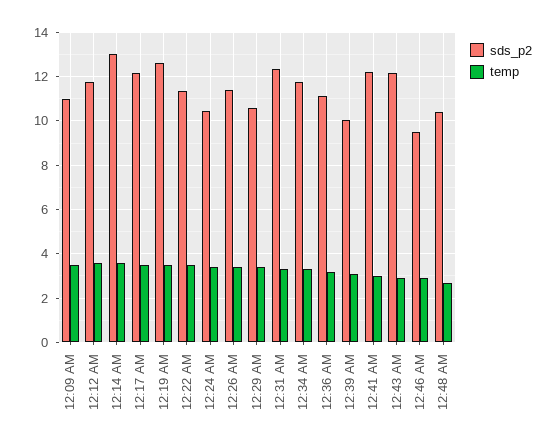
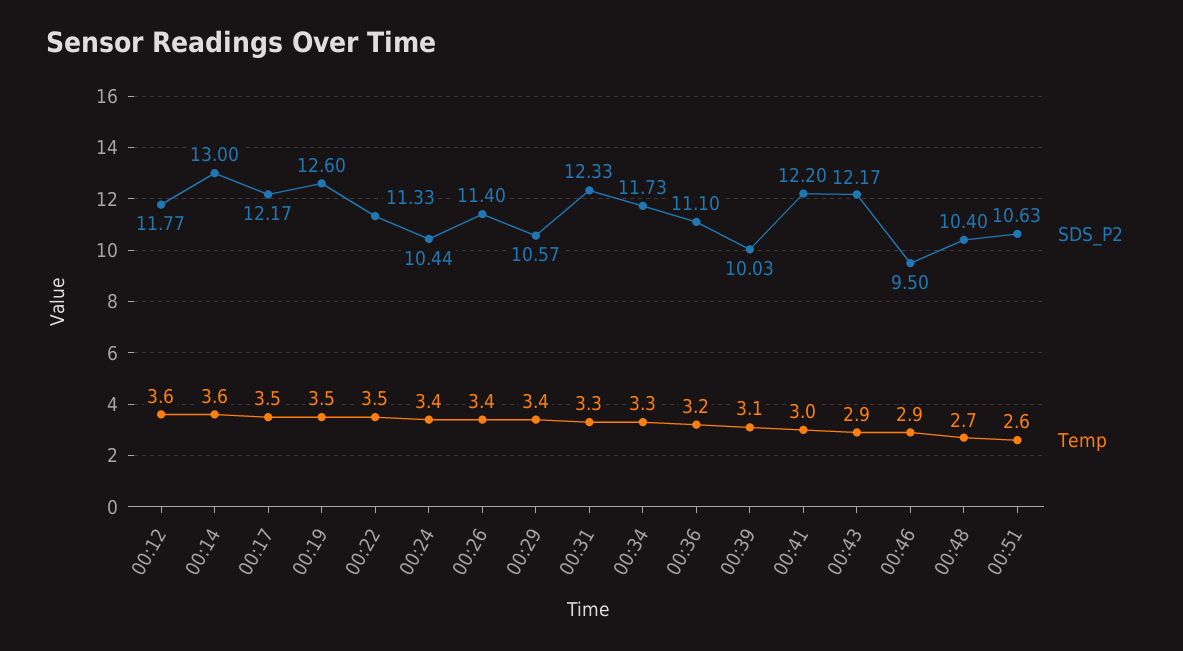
sds_p2, 12:09 AM: 11 -> none
temp, 12:09 AM: 3.5 -> none
sds_p2, 00:51: none -> 10.63
temp, 00:51: none -> 2.6

